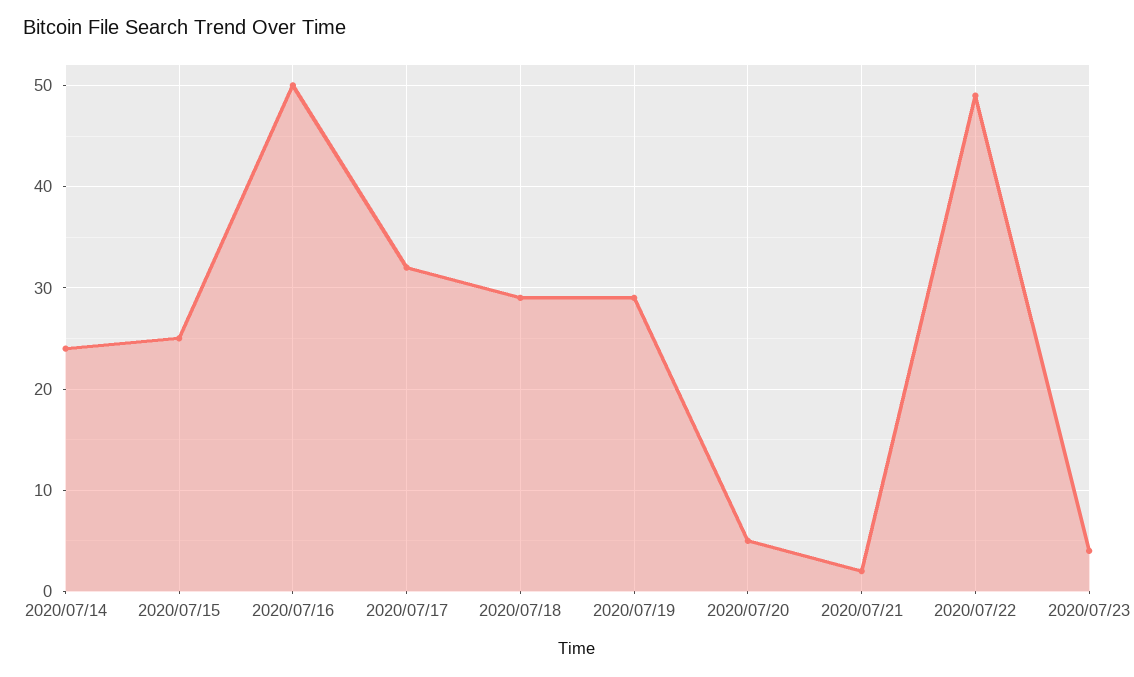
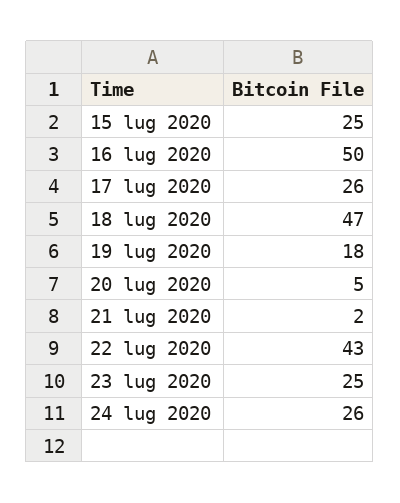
2020/07/14: 24 -> none
2020/07/17: 32 -> 26
2020/07/18: 29 -> 47
2020/07/19: 29 -> 18
2020/07/22: 49 -> 43
2020/07/23: 4 -> 25
24 lug 2020: none -> 26

